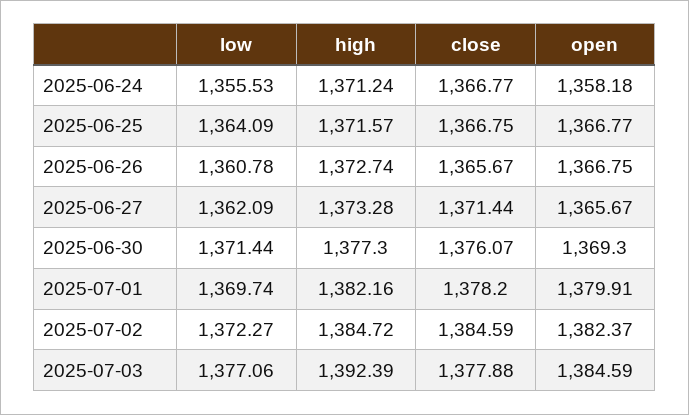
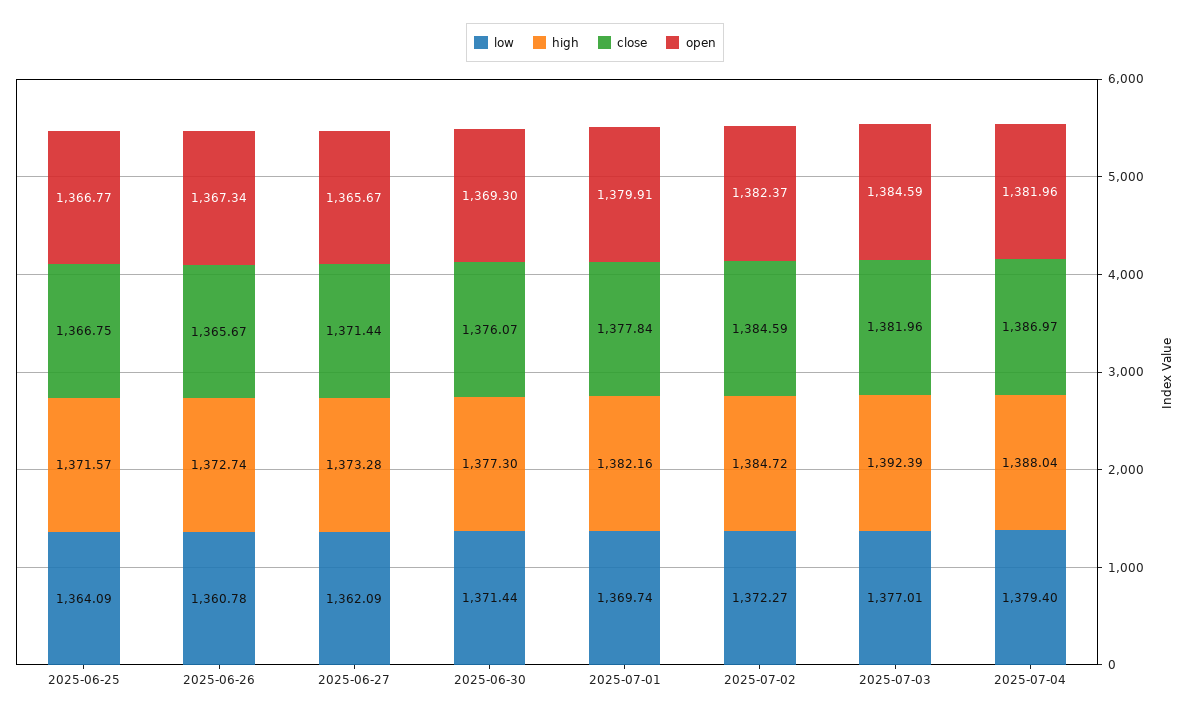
low, 2025-06-24: 1355.53 -> none
high, 2025-06-24: 1371.24 -> none
close, 2025-06-24: 1366.77 -> none
open, 2025-06-24: 1358.18 -> none
open, 2025-06-26: 1366.75 -> 1367.34
close, 2025-07-01: 1378.2 -> 1377.84
low, 2025-07-03: 1377.06 -> 1377.01
close, 2025-07-03: 1377.88 -> 1381.96
low, 2025-07-04: none -> 1379.4
high, 2025-07-04: none -> 1388.04
close, 2025-07-04: none -> 1386.97
open, 2025-07-04: none -> 1381.96

